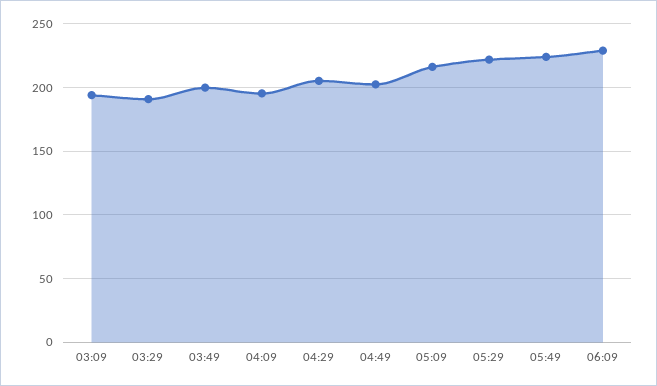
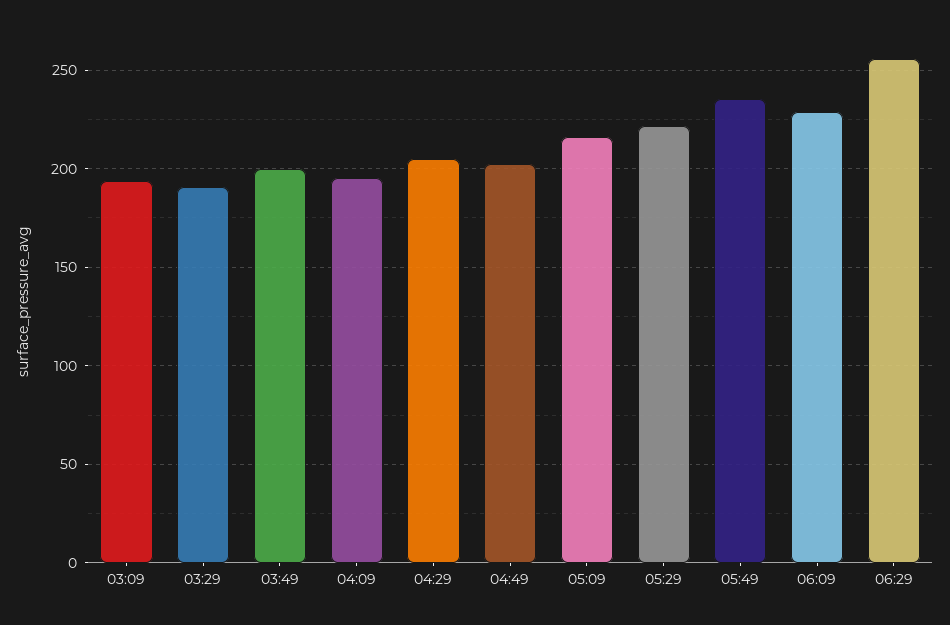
05:49: 225 -> 235
06:29: none -> 255

